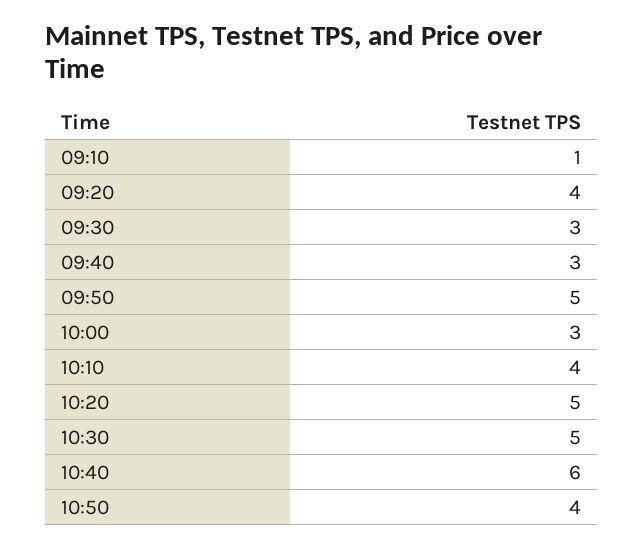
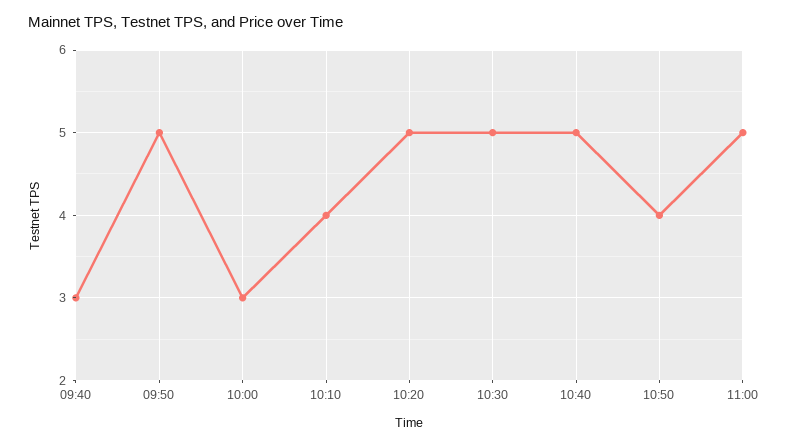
09:10: 1 -> none
09:20: 4 -> none
09:30: 3 -> none
10:40: 6 -> 5
11:00: none -> 5

